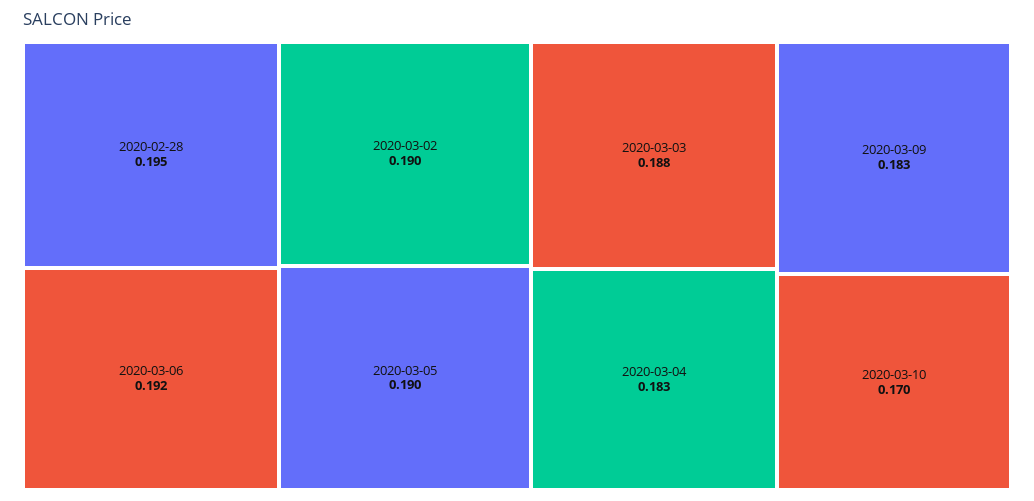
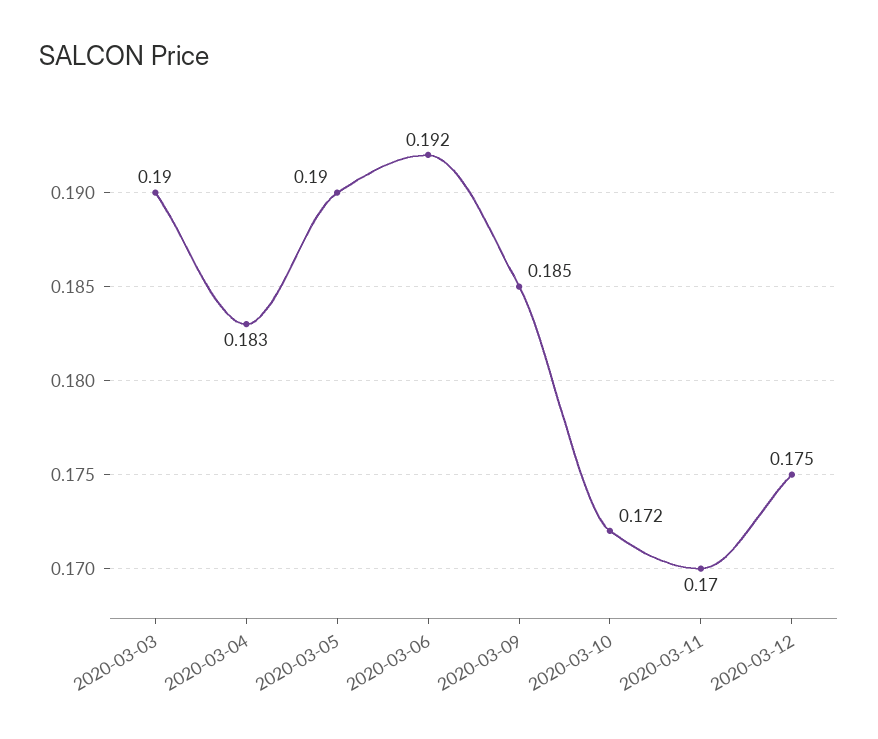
2020-02-28: 0.195 -> none
2020-03-02: 0.19 -> none
2020-03-03: 0.188 -> 0.19
2020-03-09: 0.183 -> 0.185
2020-03-10: 0.17 -> 0.172
2020-03-11: none -> 0.17
2020-03-12: none -> 0.175

